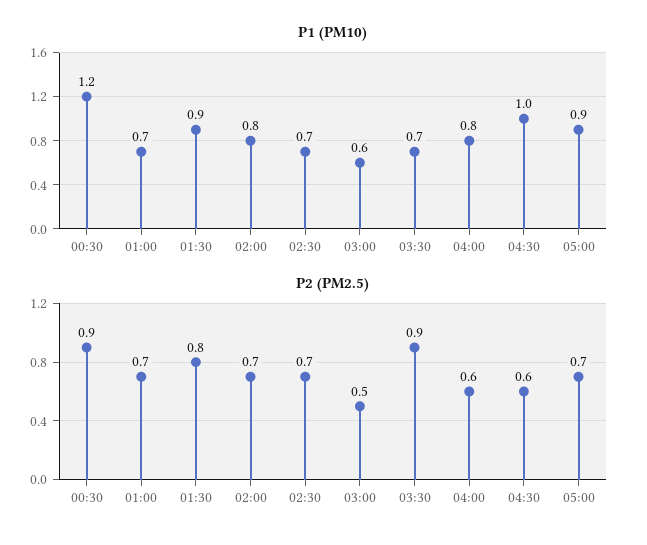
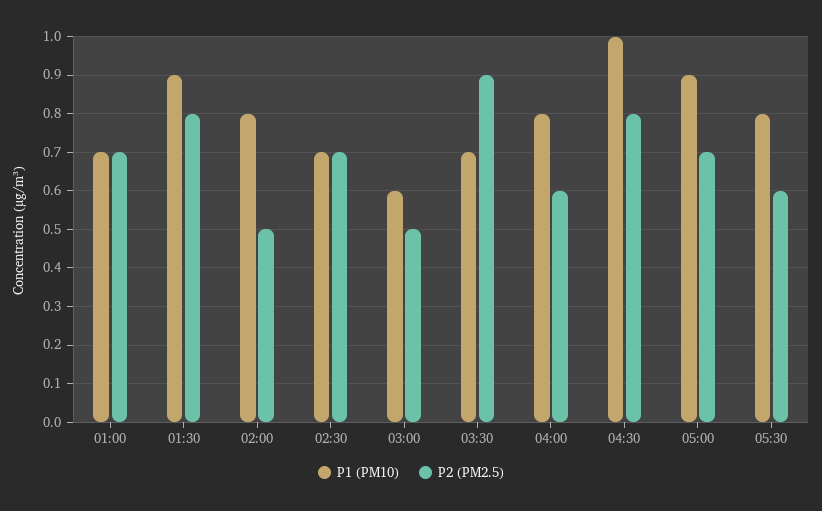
P1 (PM10), 00:30: 1.2 -> none
P2 (PM2.5), 00:30: 0.9 -> none
P2 (PM2.5), 02:00: 0.7 -> 0.5
P2 (PM2.5), 04:30: 0.6 -> 0.8
P1 (PM10), 05:30: none -> 0.8
P2 (PM2.5), 05:30: none -> 0.6

